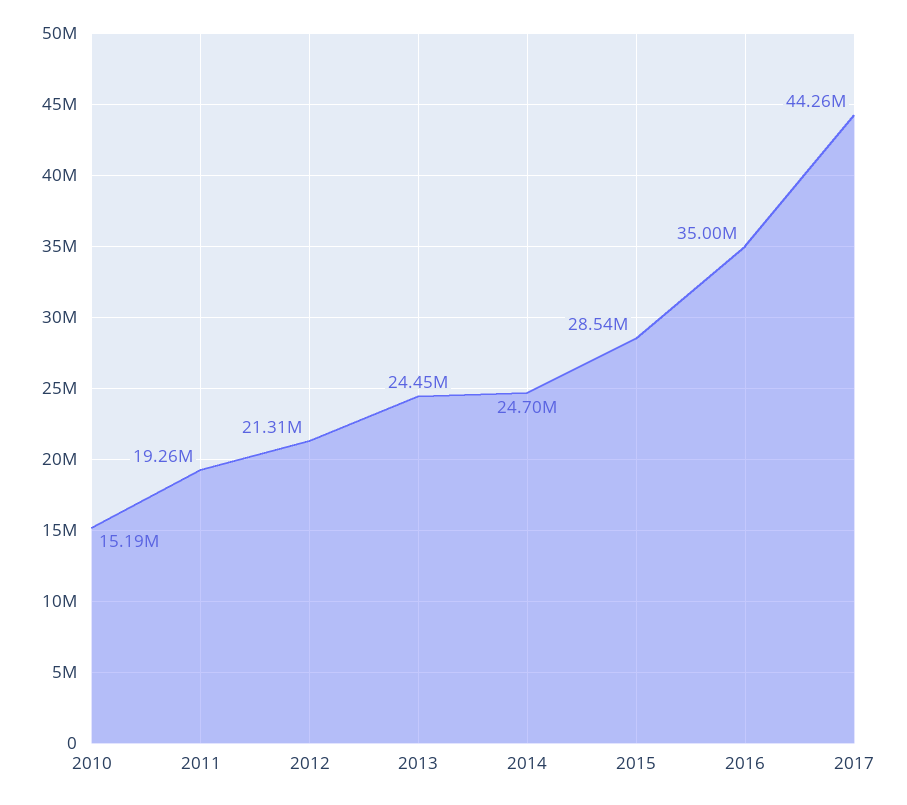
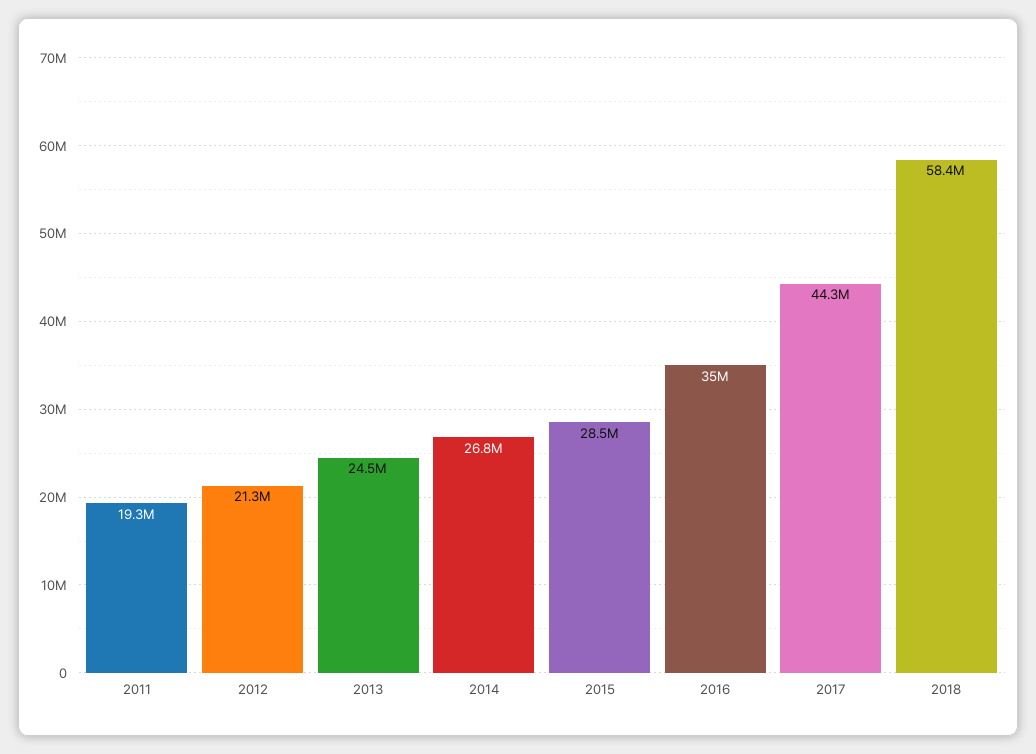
2010: 15190000 -> none
2014: 24700000 -> 26800000
2018: none -> 58400000

